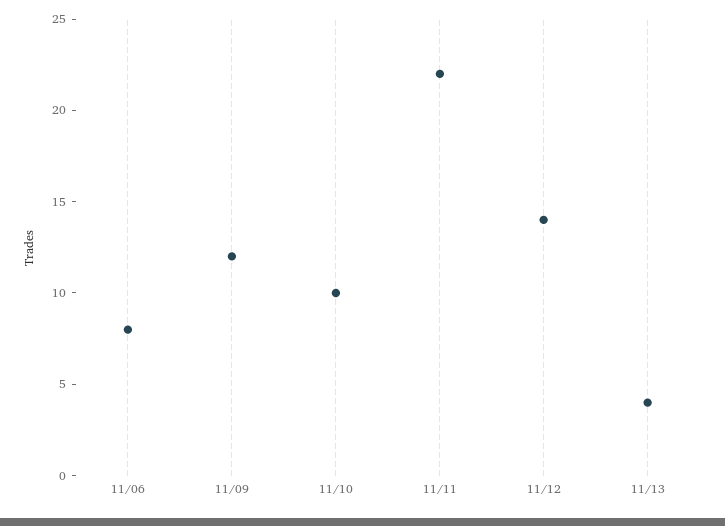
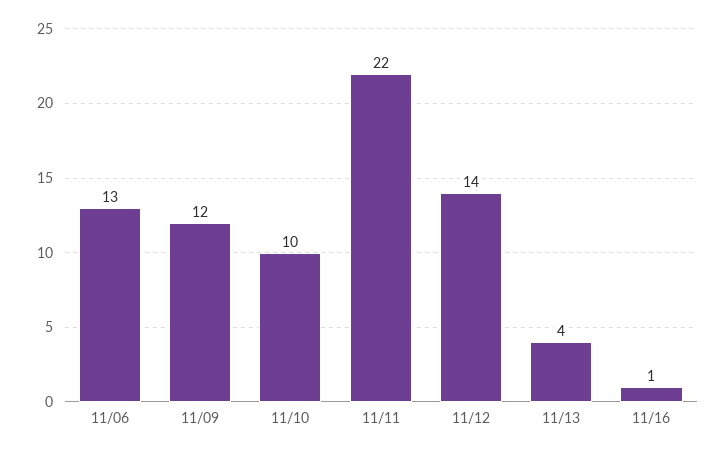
11/06: 8 -> 13
11/16: none -> 1

